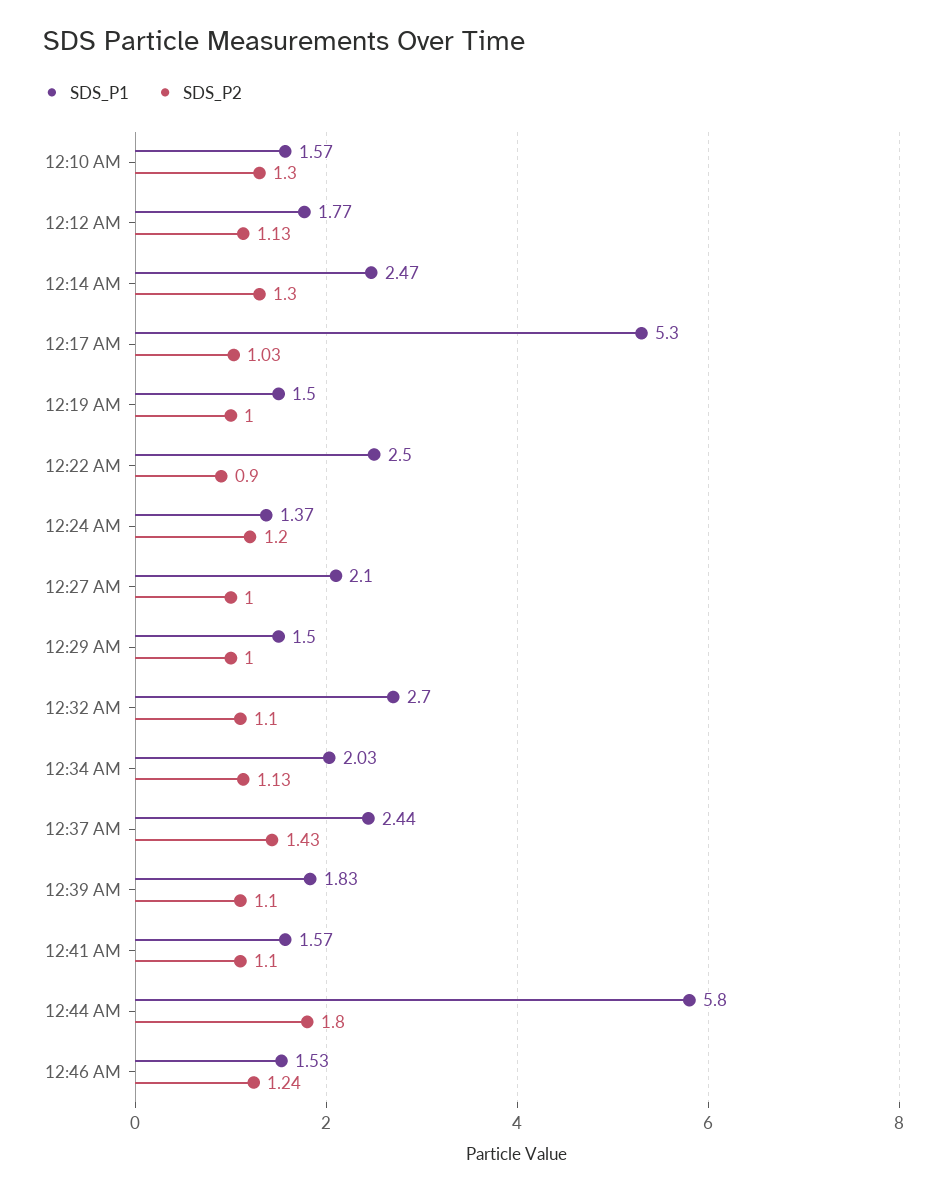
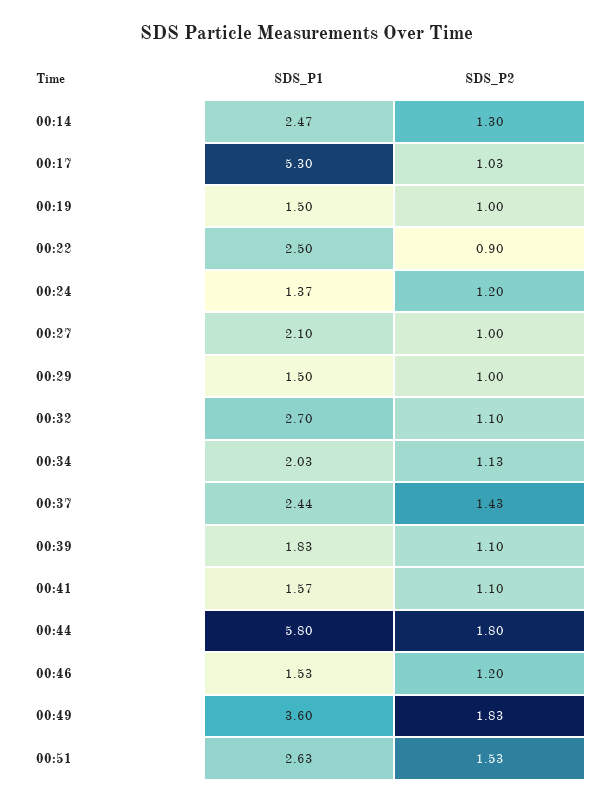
SDS_P1, 12:10 AM: 1.57 -> none
SDS_P2, 12:10 AM: 1.3 -> none
SDS_P1, 12:12 AM: 1.77 -> none
SDS_P2, 12:12 AM: 1.13 -> none
SDS_P2, 12:46 AM: 1.24 -> 1.2
SDS_P1, 00:49: none -> 3.6
SDS_P2, 00:49: none -> 1.83
SDS_P1, 00:51: none -> 2.63
SDS_P2, 00:51: none -> 1.53

